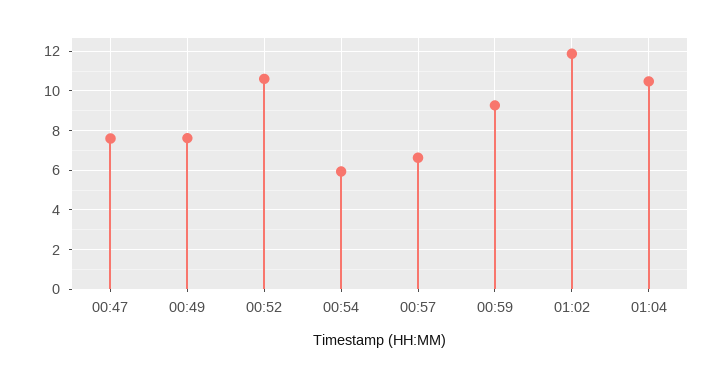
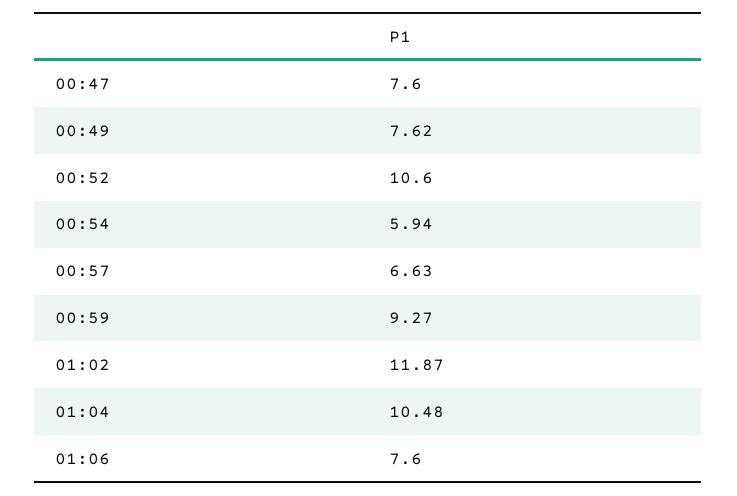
01:06: none -> 7.6

